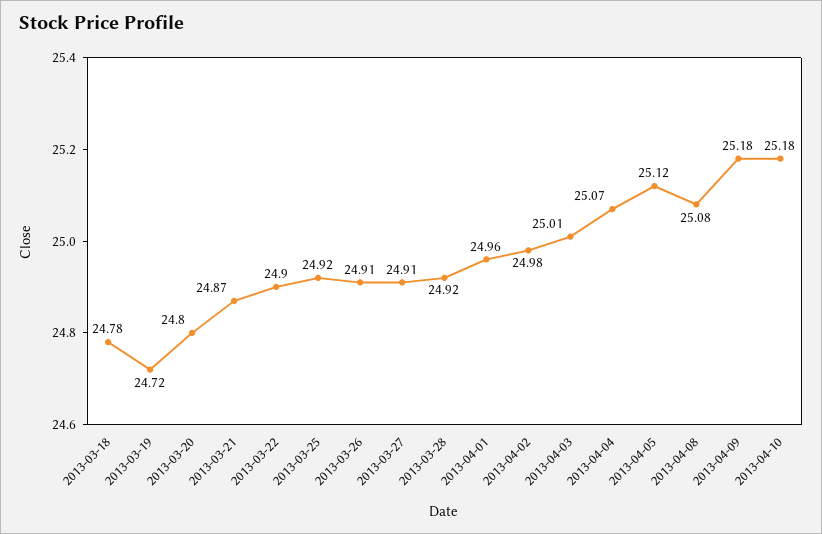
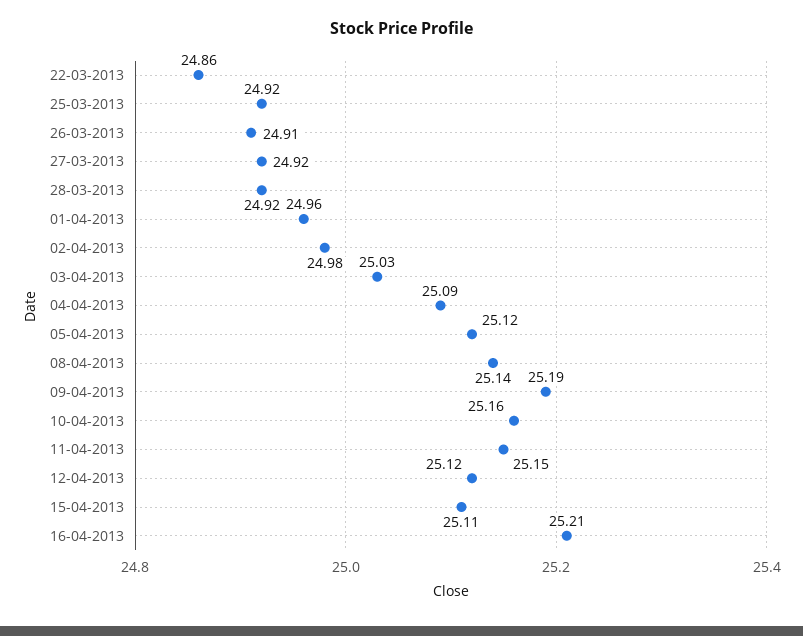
2013-03-18: 24.78 -> none
2013-03-19: 24.72 -> none
2013-03-20: 24.8 -> none
2013-03-21: 24.87 -> none
2013-03-22: 24.9 -> 24.86
2013-03-27: 24.91 -> 24.92
2013-04-03: 25.01 -> 25.03
2013-04-04: 25.07 -> 25.09
2013-04-08: 25.08 -> 25.14
2013-04-09: 25.18 -> 25.19
2013-04-10: 25.18 -> 25.16
11-04-2013: none -> 25.15
12-04-2013: none -> 25.12
15-04-2013: none -> 25.11
16-04-2013: none -> 25.21

